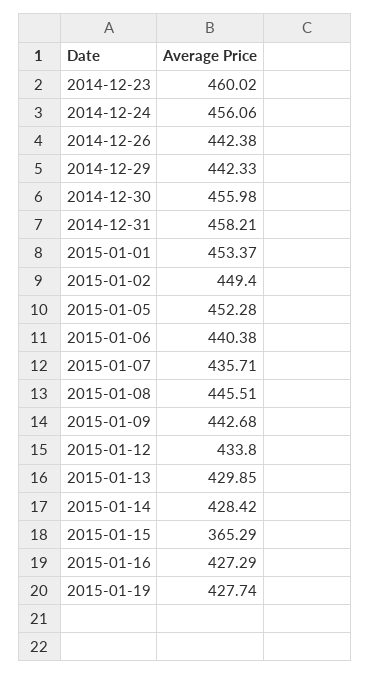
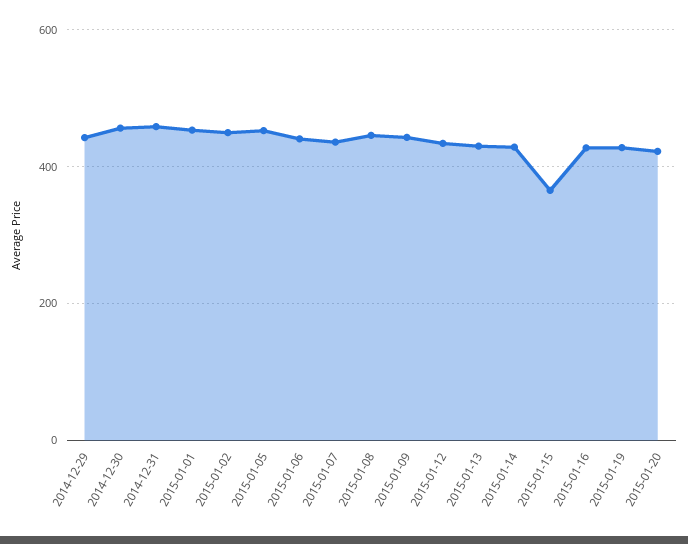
2014-12-23: 460.02 -> none
2014-12-24: 456.06 -> none
2014-12-26: 442.38 -> none
2015-01-20: none -> 420

